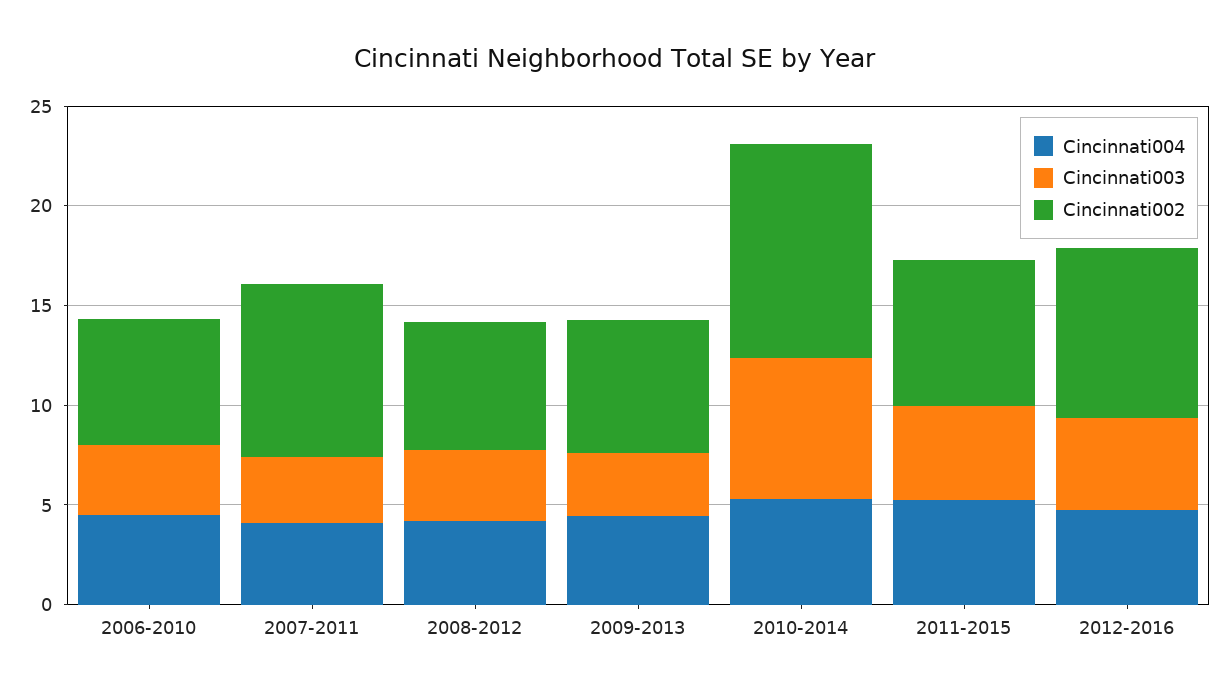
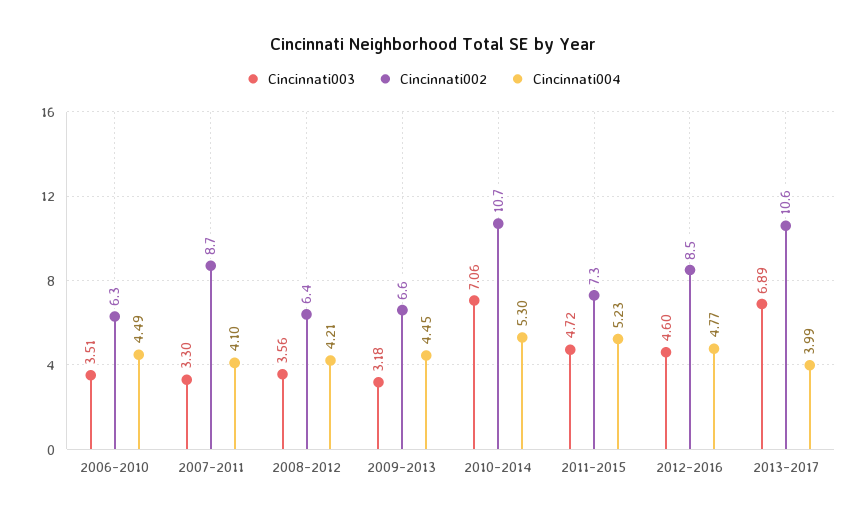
Cincinnati003, 2013-2017: none -> 6.89
Cincinnati002, 2013-2017: none -> 10.6
Cincinnati004, 2013-2017: none -> 3.99

